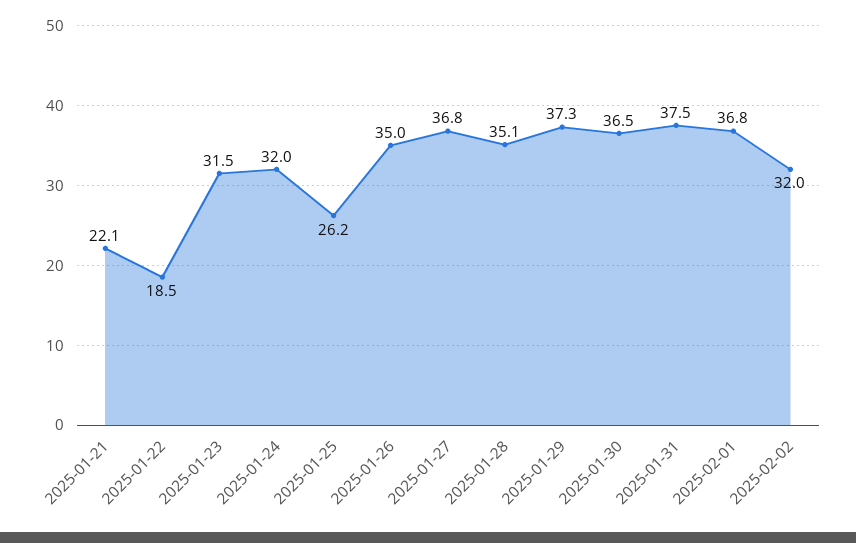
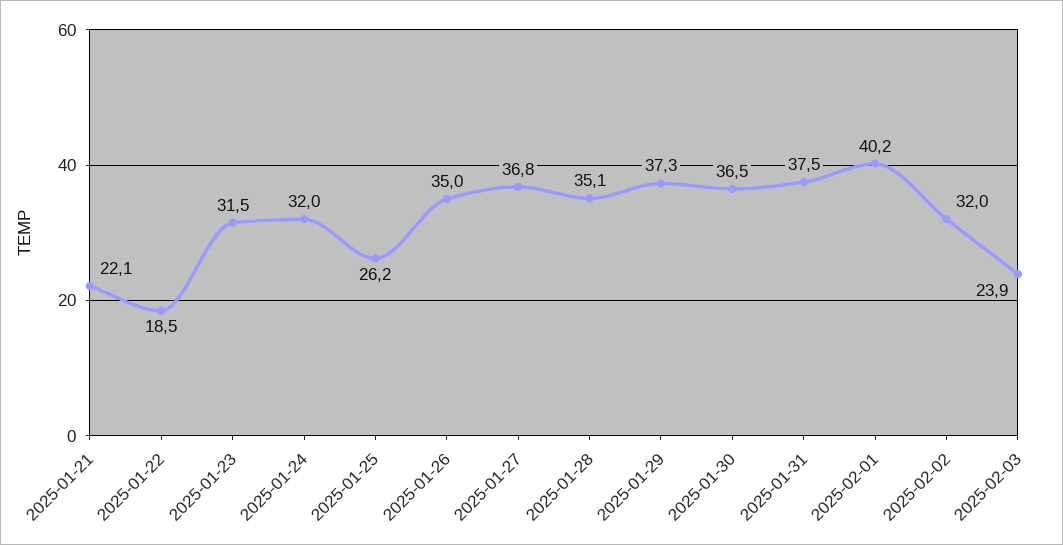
2025-02-01: 36.8 -> 40.2
2025-02-03: none -> 23.9

